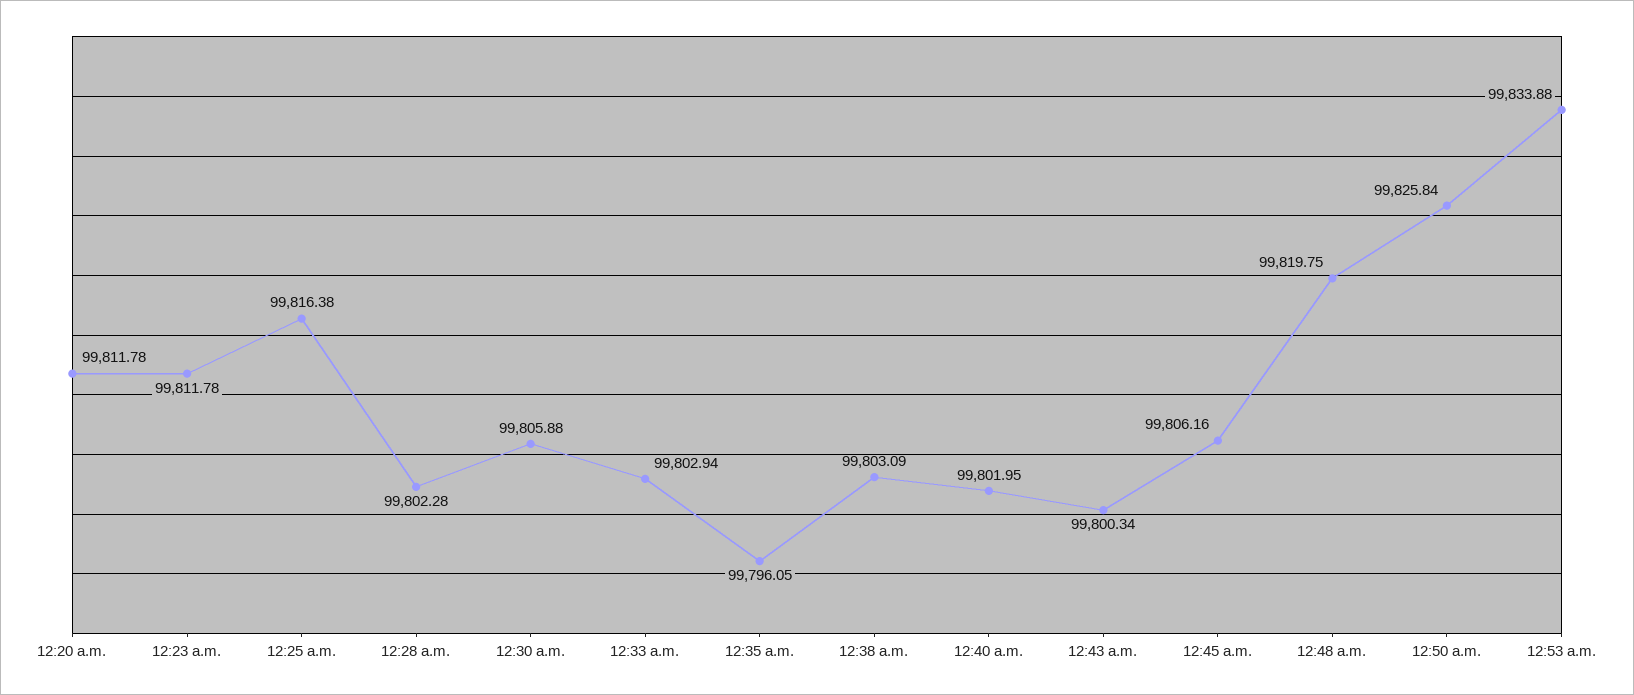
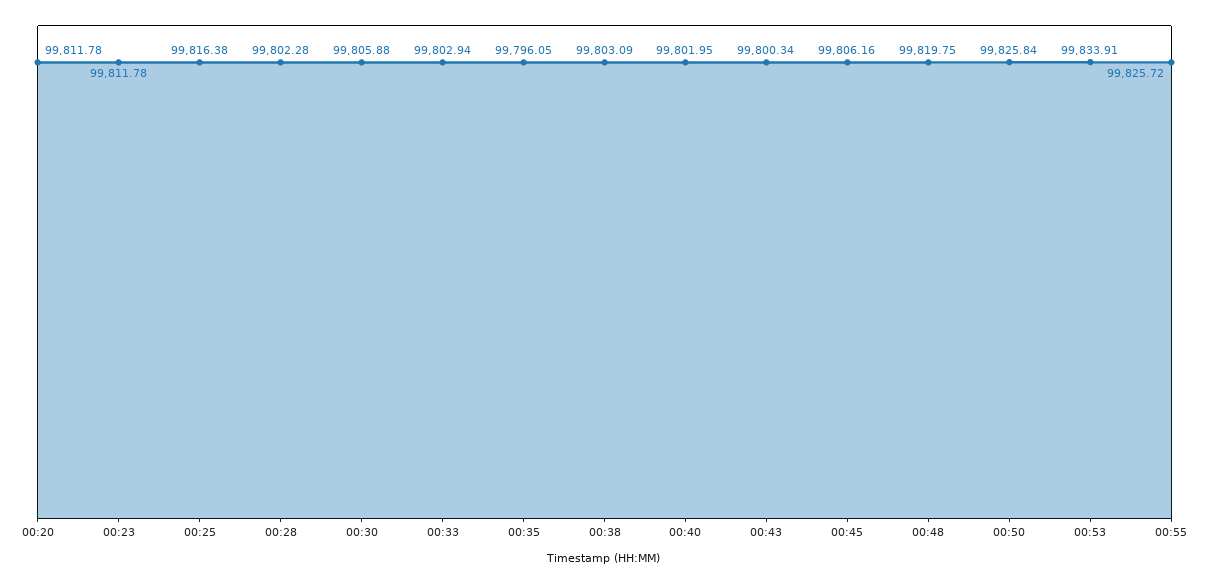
12:53 a.m.: 99833.88 -> 99833.91
00:55: none -> 99825.72

